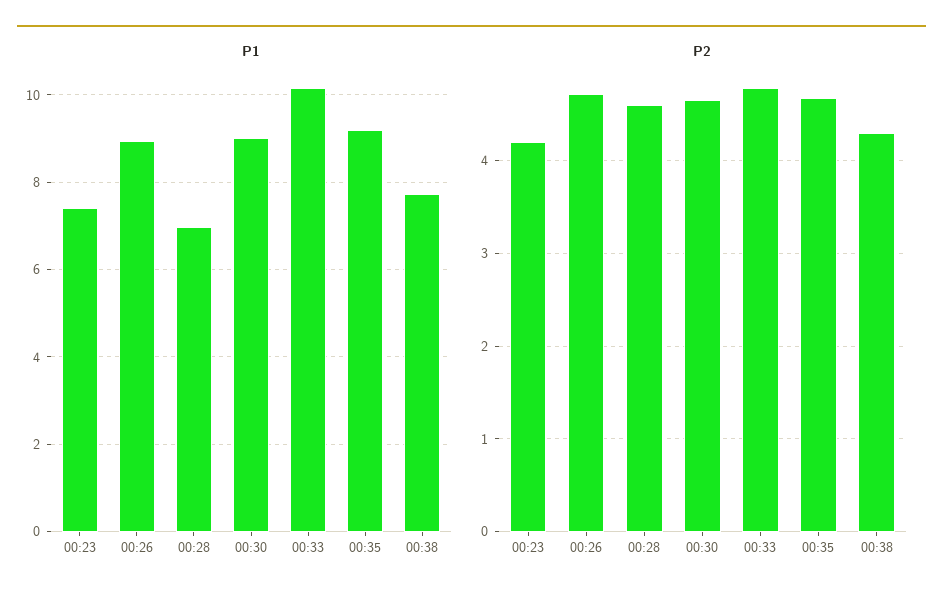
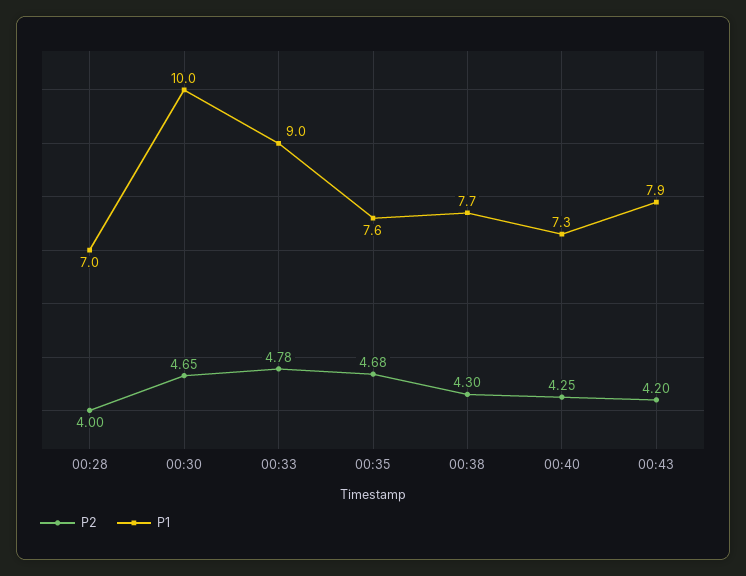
P1, 00:23: 7.4 -> none
P1, 00:26: 9 -> none
P1, 00:30: 9 -> 10
P1, 00:33: 10.2 -> 9
P1, 00:35: 9.2 -> 7.6
P2, 00:23: 4.2 -> none
P2, 00:26: 4.7 -> none
P2, 00:28: 4.6 -> 4
P2, 00:40: none -> 4.25
P1, 00:40: none -> 7.3
P2, 00:43: none -> 4.2
P1, 00:43: none -> 7.9

